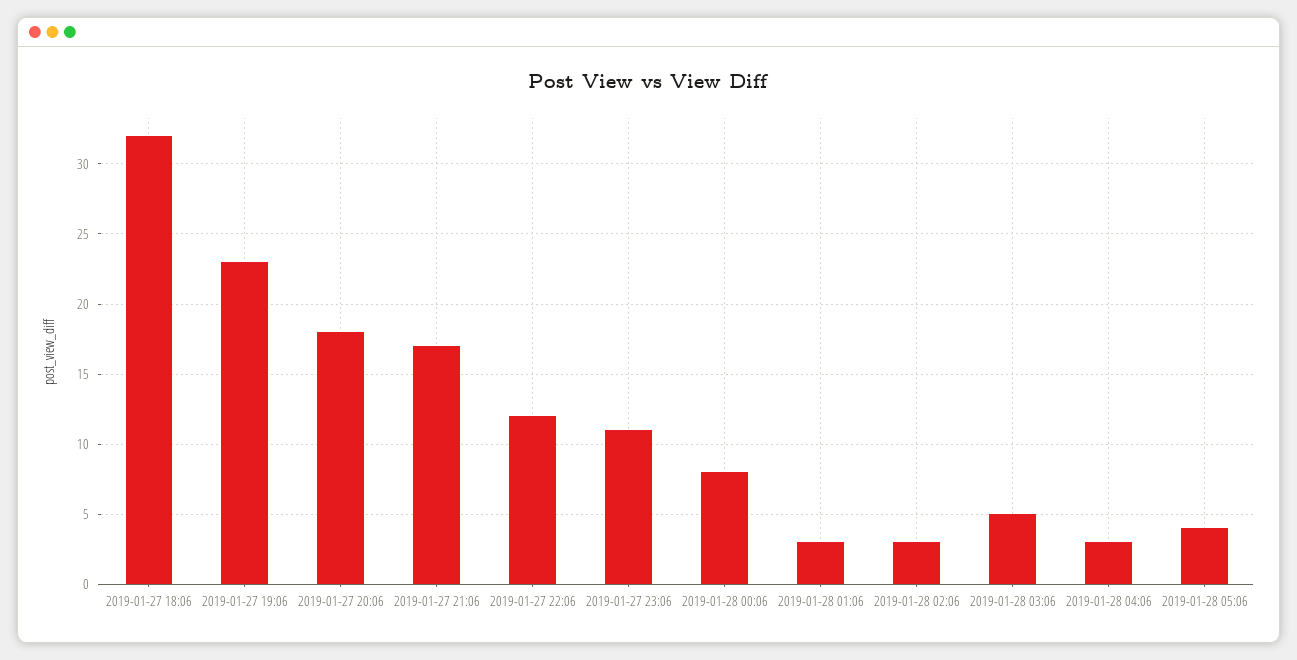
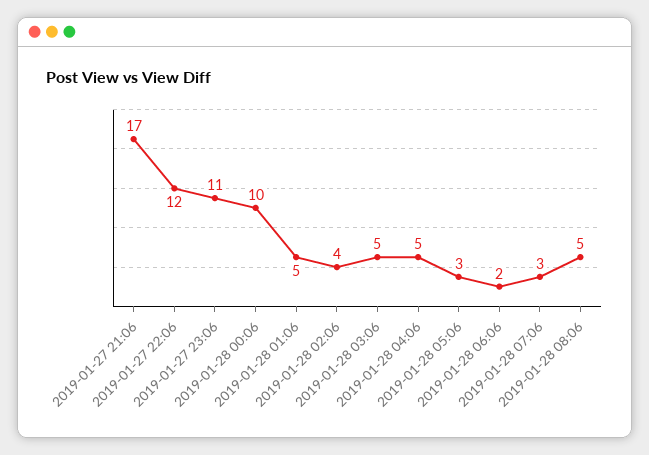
2019-01-27 18:06: 32 -> none
2019-01-27 19:06: 23 -> none
2019-01-27 20:06: 18 -> none
2019-01-28 00:06: 8 -> 10
2019-01-28 01:06: 3 -> 5
2019-01-28 02:06: 3 -> 4
2019-01-28 04:06: 3 -> 5
2019-01-28 05:06: 4 -> 3
2019-01-28 06:06: none -> 2
2019-01-28 07:06: none -> 3
2019-01-28 08:06: none -> 5

